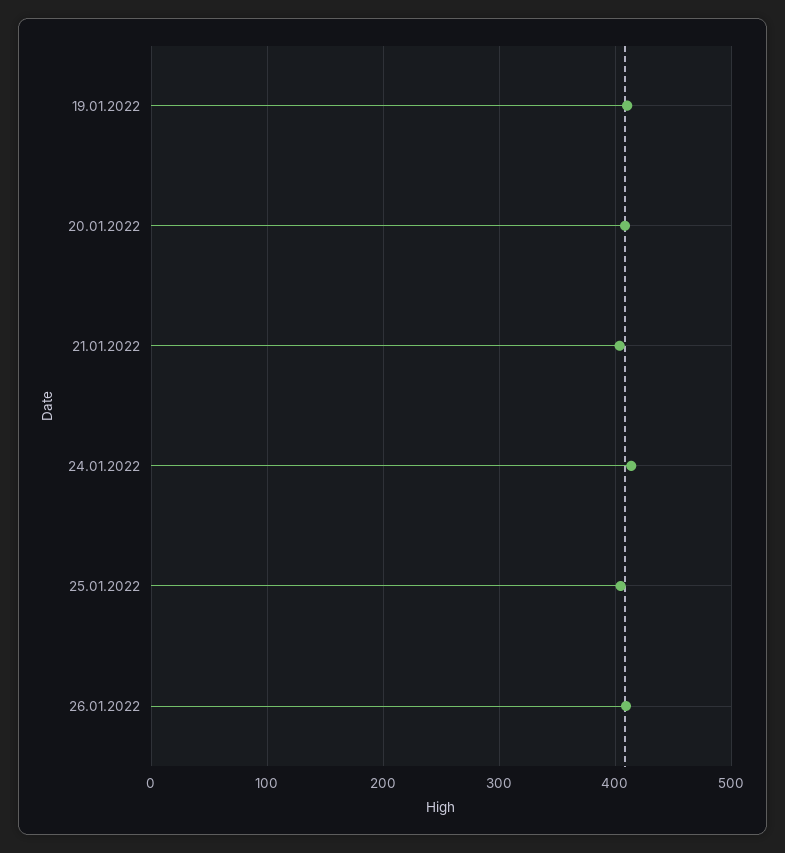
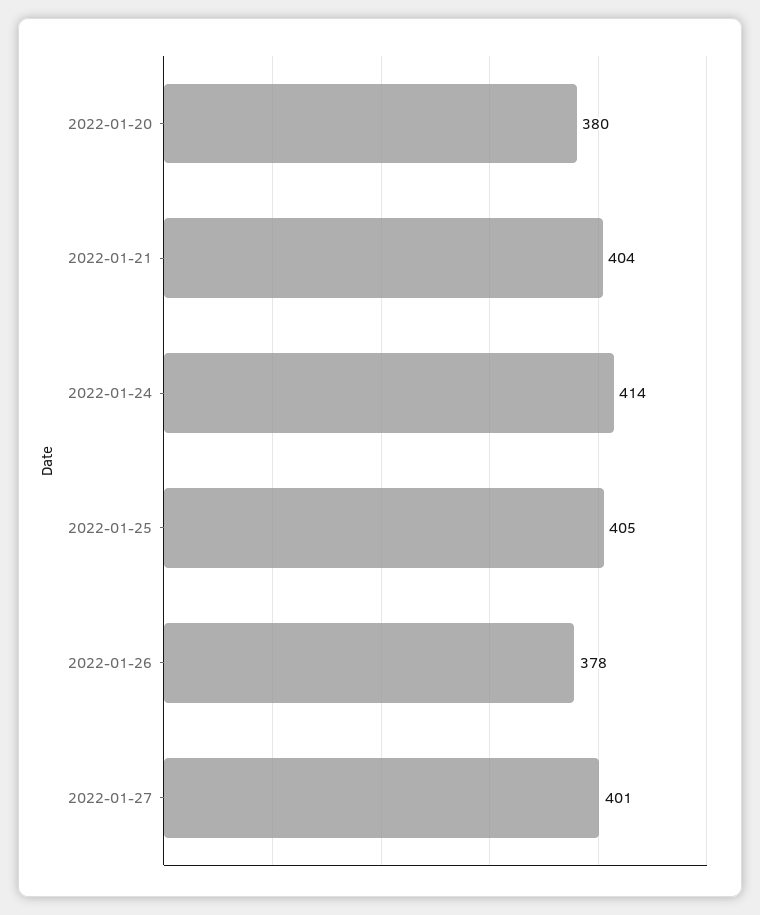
19.01.2022: 410 -> none
20.01.2022: 410 -> 380
26.01.2022: 410 -> 378
2022-01-27: none -> 401

